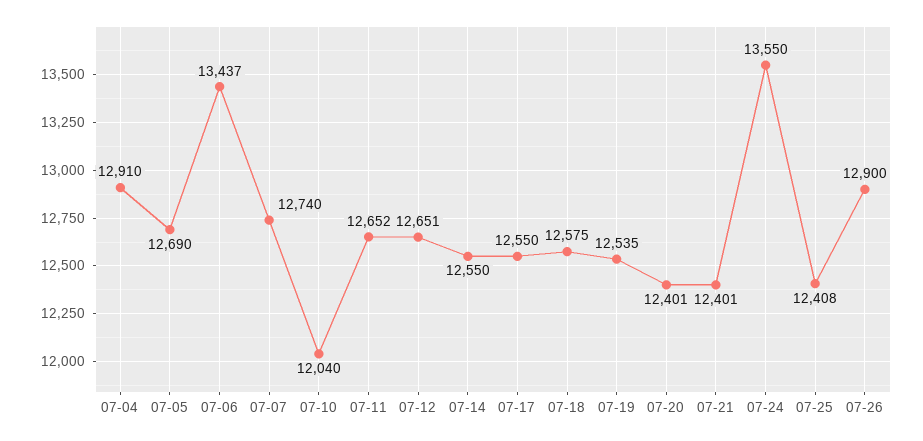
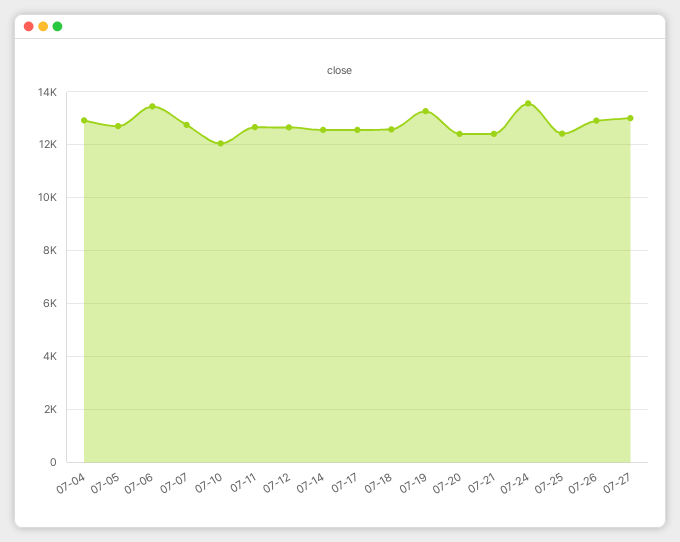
07-19: 12535 -> 13250
07-27: none -> 13000

